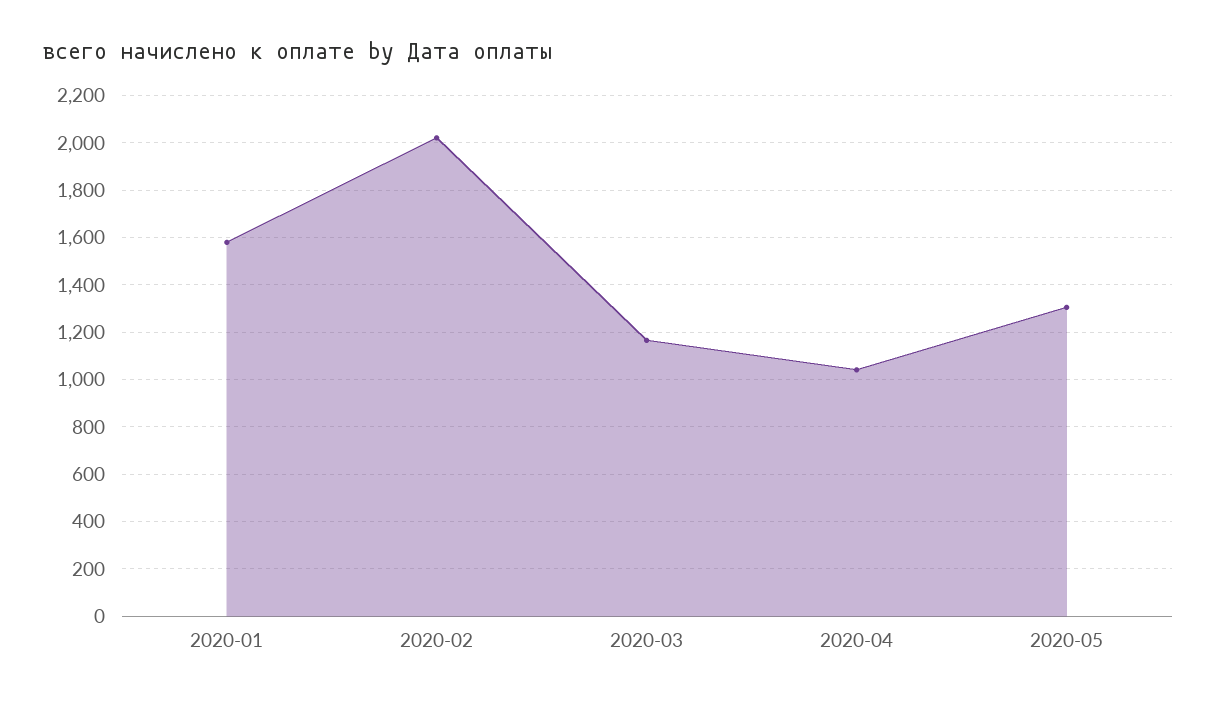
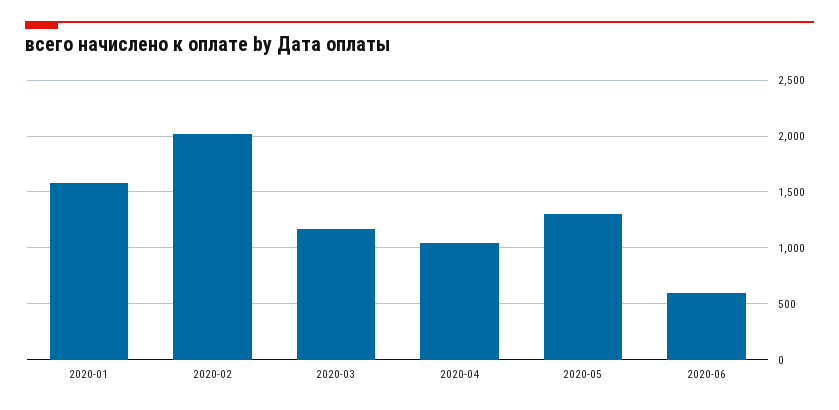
2020-06: none -> 600

